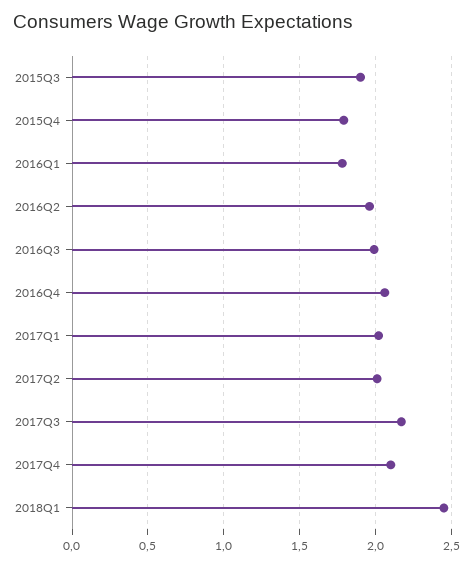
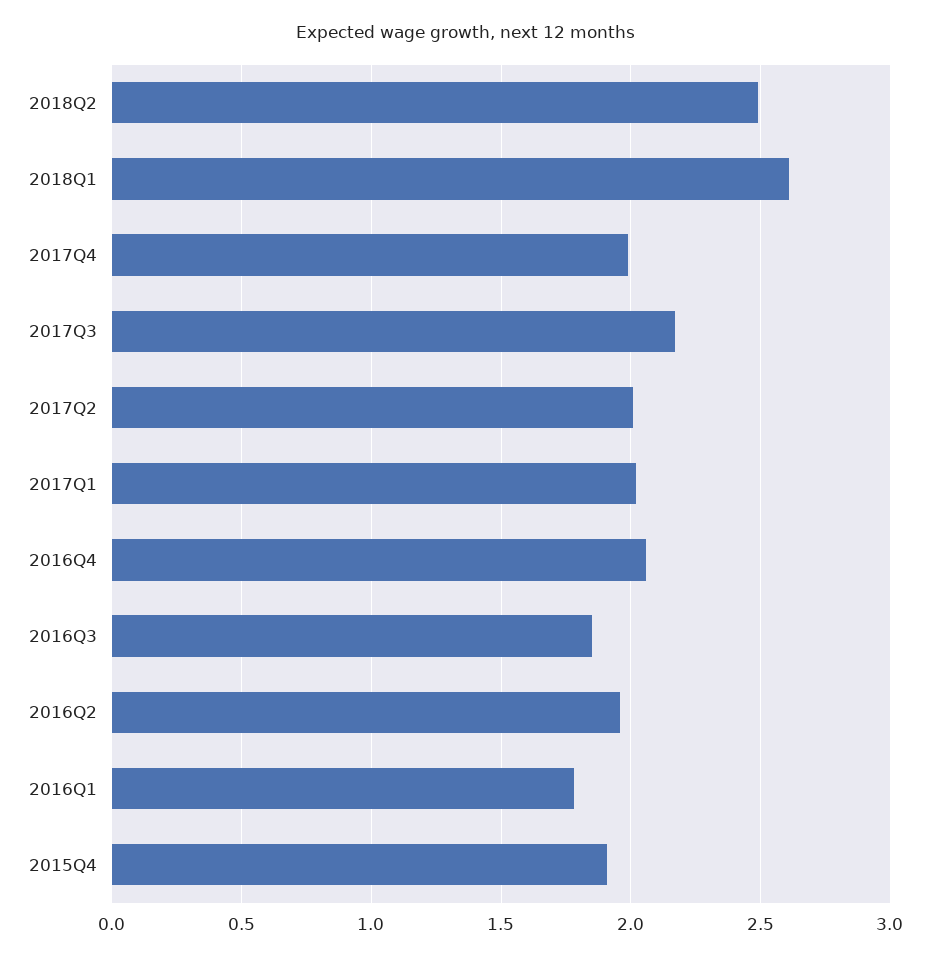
2015Q3: 1.9 -> none
2015Q4: 1.8 -> 1.9
2016Q3: 2 -> 1.85
2017Q4: 2.1 -> 2
2018Q1: 2.45 -> 2.6
2018Q2: none -> 2.5

